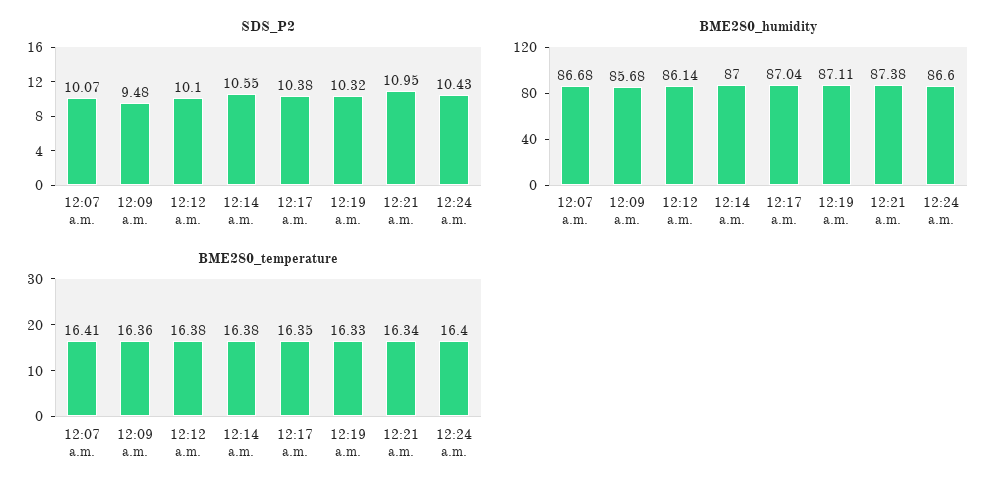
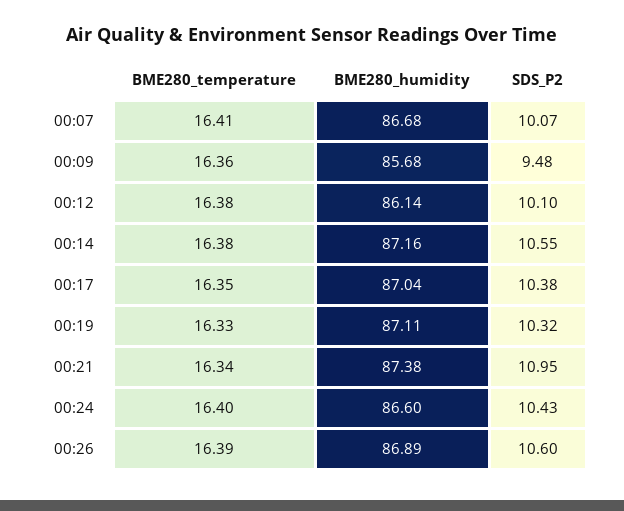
BME280_humidity, 12:14 a.m.: 87 -> 87.16
BME280_temperature, 00:26: none -> 16.39
BME280_humidity, 00:26: none -> 86.89
SDS_P2, 00:26: none -> 10.6

